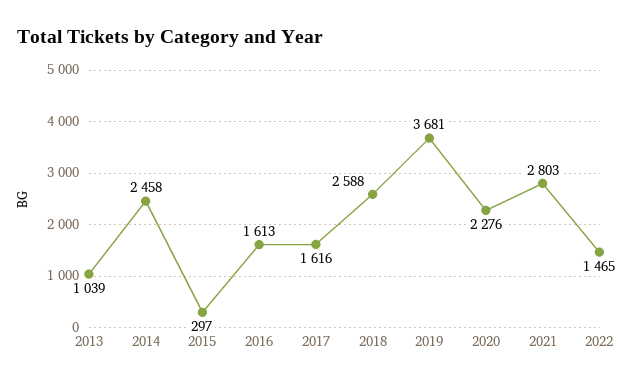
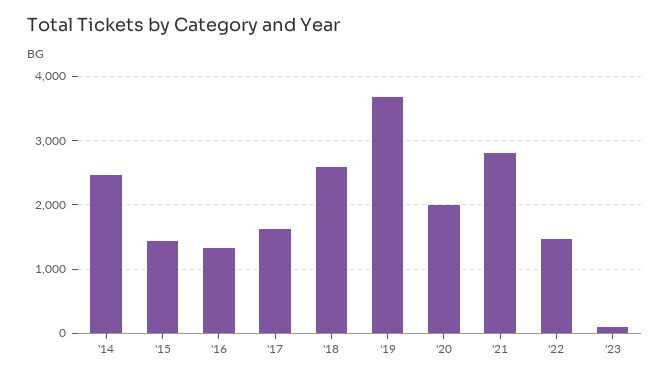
2013: 1039 -> none
2015: 297 -> 1400
2016: 1613 -> 1300
2020: 2276 -> 2000
'23: none -> 100

